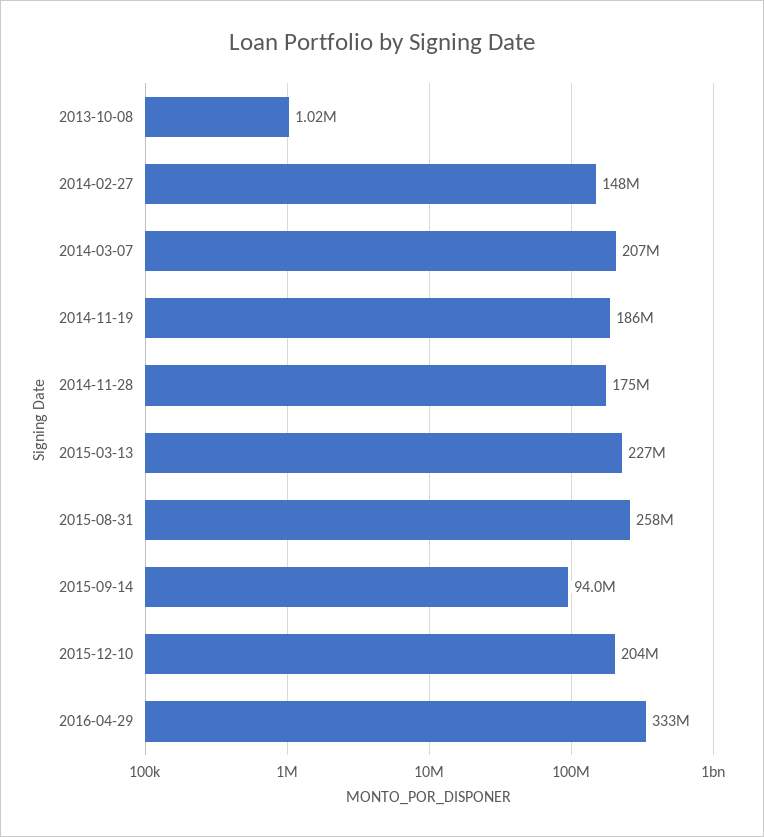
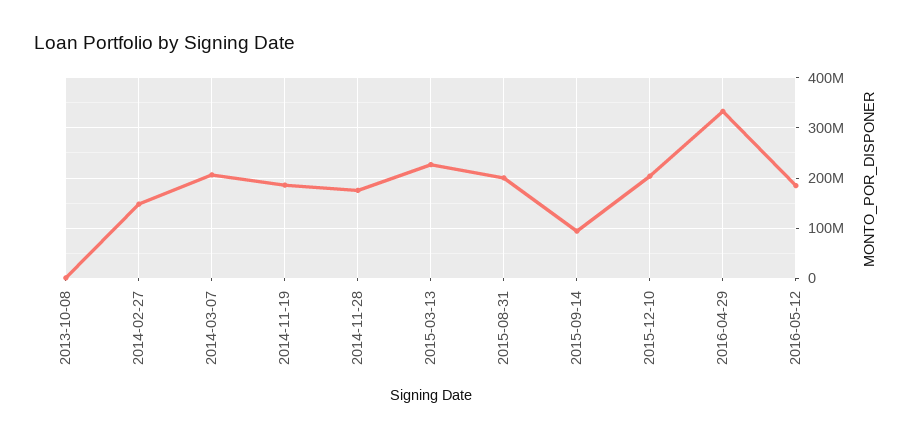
2015-08-31: 258000000 -> 200000000
2016-05-12: none -> 180000000

